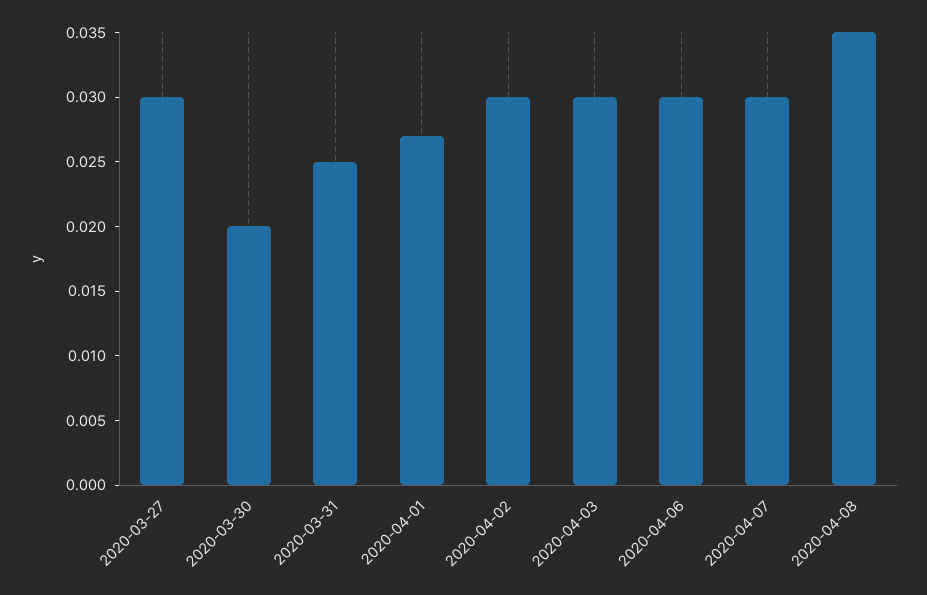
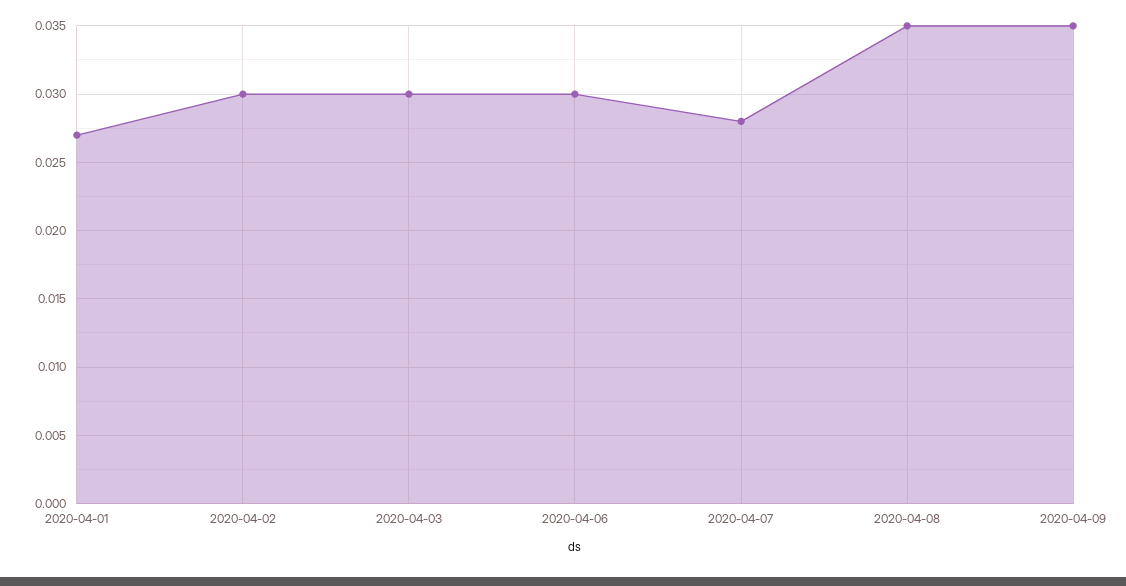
2020-03-27: 0.03 -> none
2020-03-30: 0.02 -> none
2020-03-31: 0.025 -> none
2020-04-07: 0.03 -> 0.028
2020-04-09: none -> 0.035

